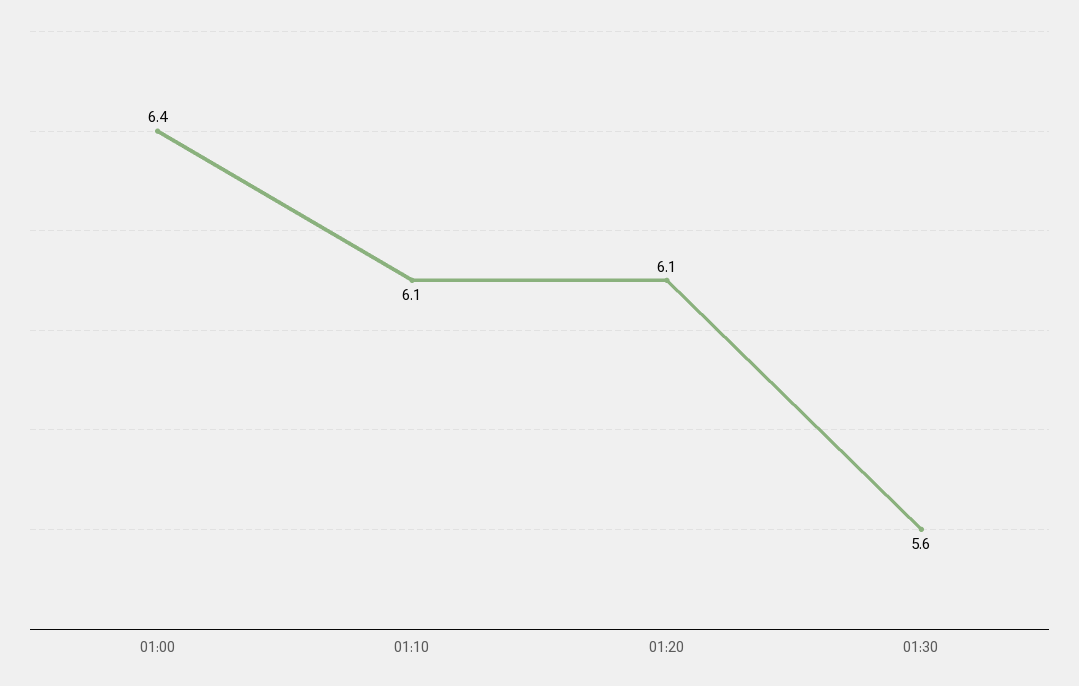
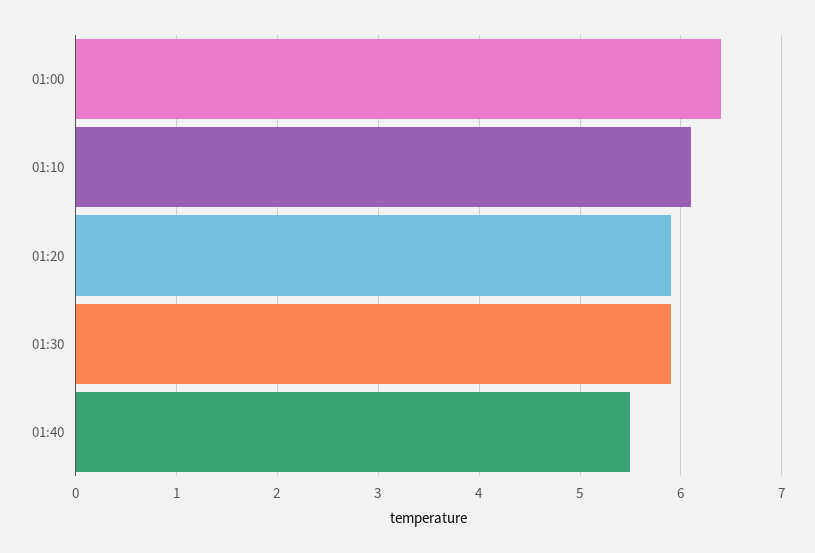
01:20: 6.1 -> 5.9
01:30: 5.6 -> 5.9
01:40: none -> 5.5

